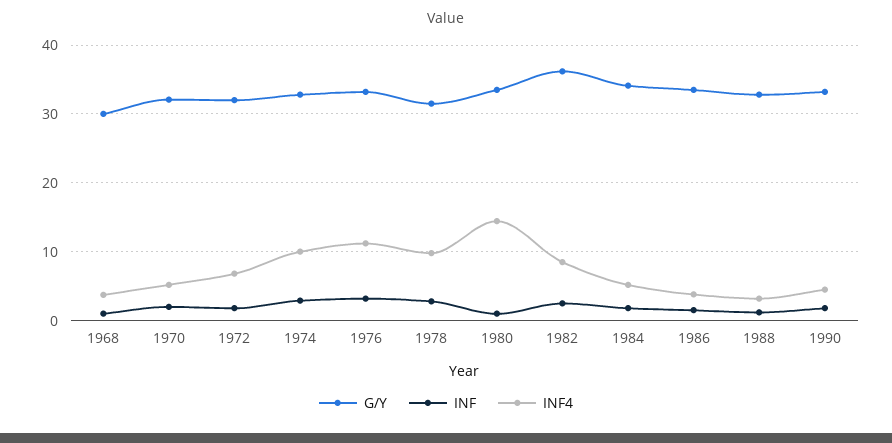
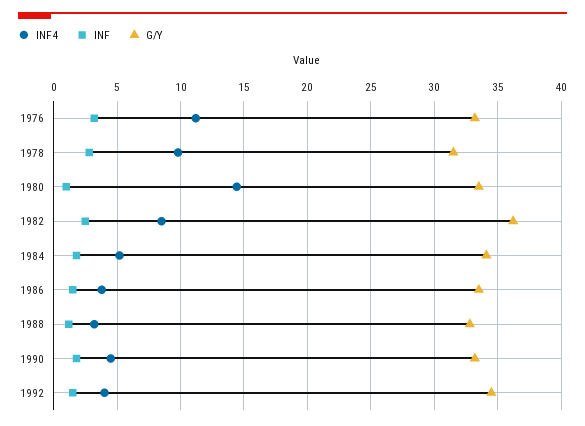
G/Y, 1968: 30 -> none
INF, 1968: 1 -> none
INF4, 1968: 4 -> none
G/Y, 1970: 32 -> none
INF, 1970: 2 -> none
INF4, 1970: 5 -> none
G/Y, 1972: 32 -> none
INF, 1972: 2 -> none
INF4, 1972: 7 -> none
G/Y, 1974: 33 -> none
INF, 1974: 3 -> none
INF4, 1974: 10 -> none
INF4, 1992: none -> 4
INF, 1992: none -> 1.5
G/Y, 1992: none -> 34.5

